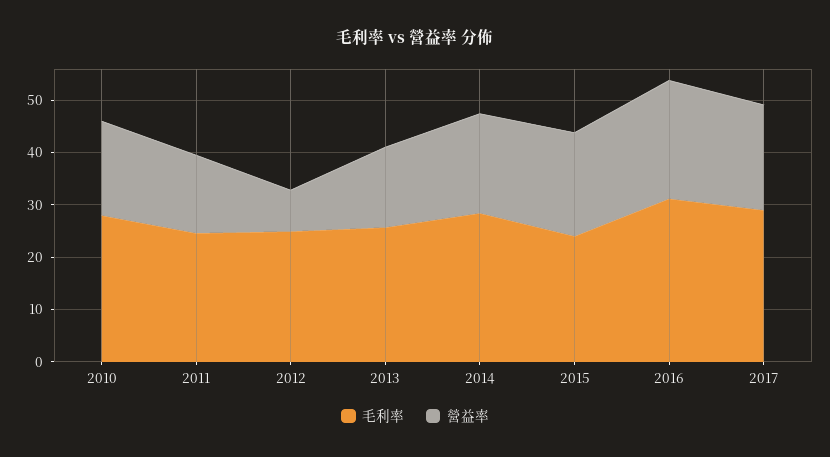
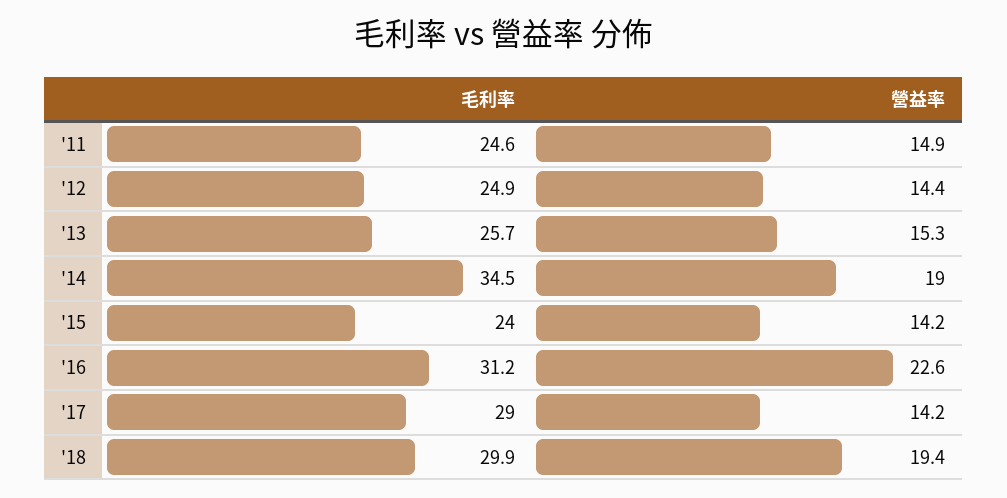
毛利率, 2010: 28 -> none
營益率, 2010: 18 -> none
營益率, 2012: 8 -> 14.4
毛利率, 2014: 28 -> 34.5
營益率, 2015: 20 -> 14.2
營益率, 2017: 20 -> 14.2
毛利率, '18: none -> 29.9
營益率, '18: none -> 19.4

